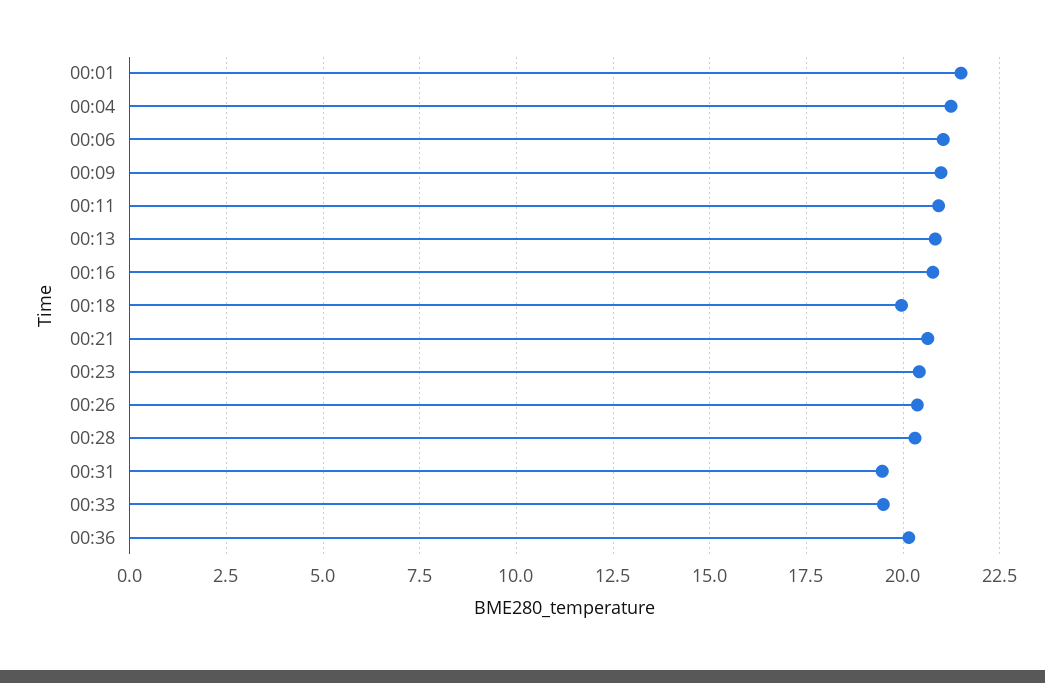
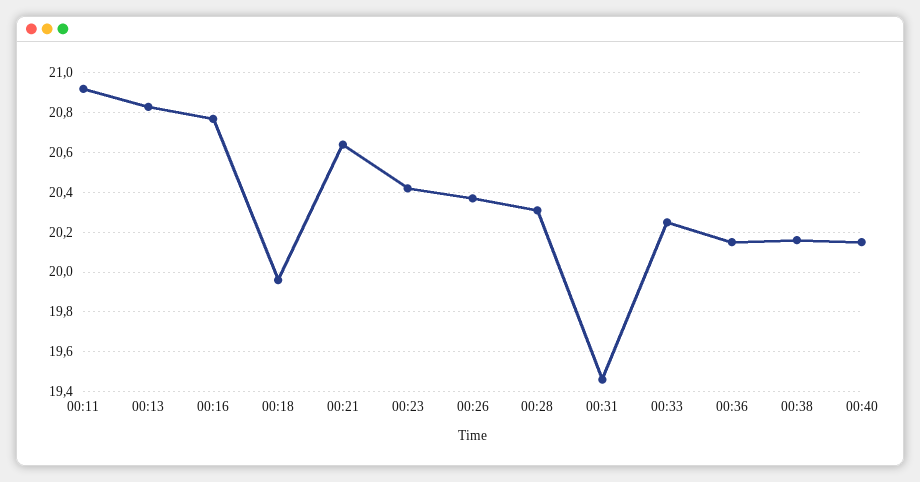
00:01: 21.5 -> none
00:04: 21.25 -> none
00:06: 21 -> none
00:09: 21 -> none
00:33: 19.5 -> 20.25
00:38: none -> 20.15
00:40: none -> 20.15

